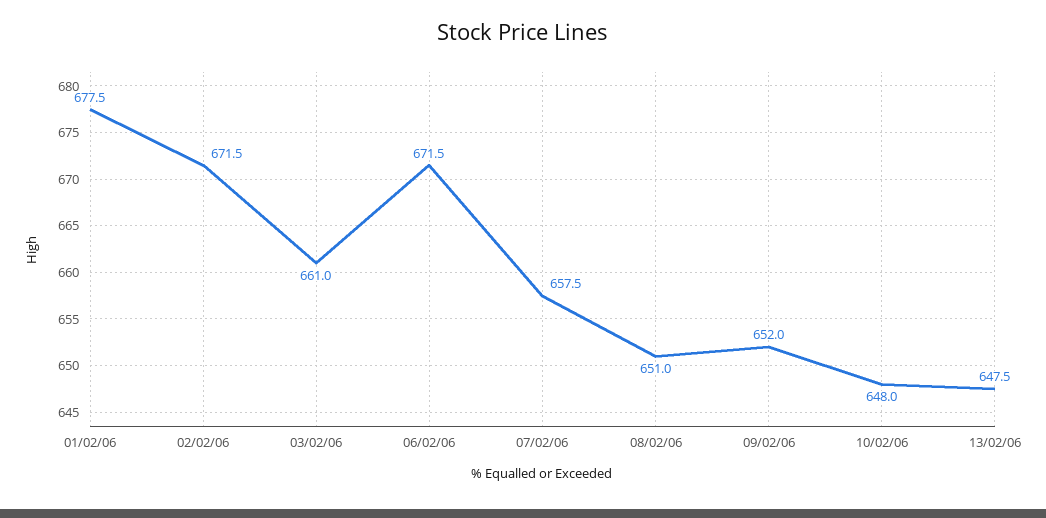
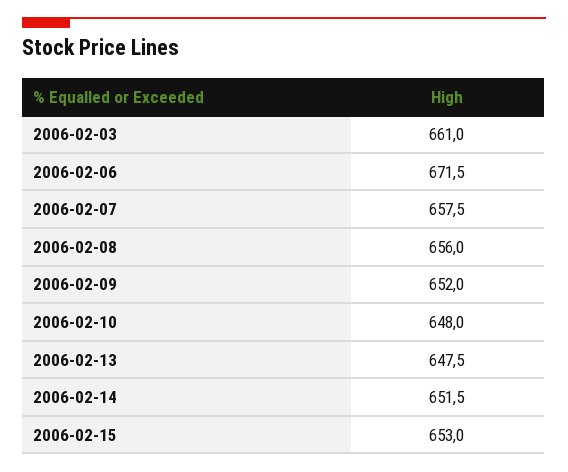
01/02/06: 677.5 -> none
02/02/06: 671.5 -> none
08/02/06: 651 -> 656
2006-02-14: none -> 651.5
2006-02-15: none -> 653

